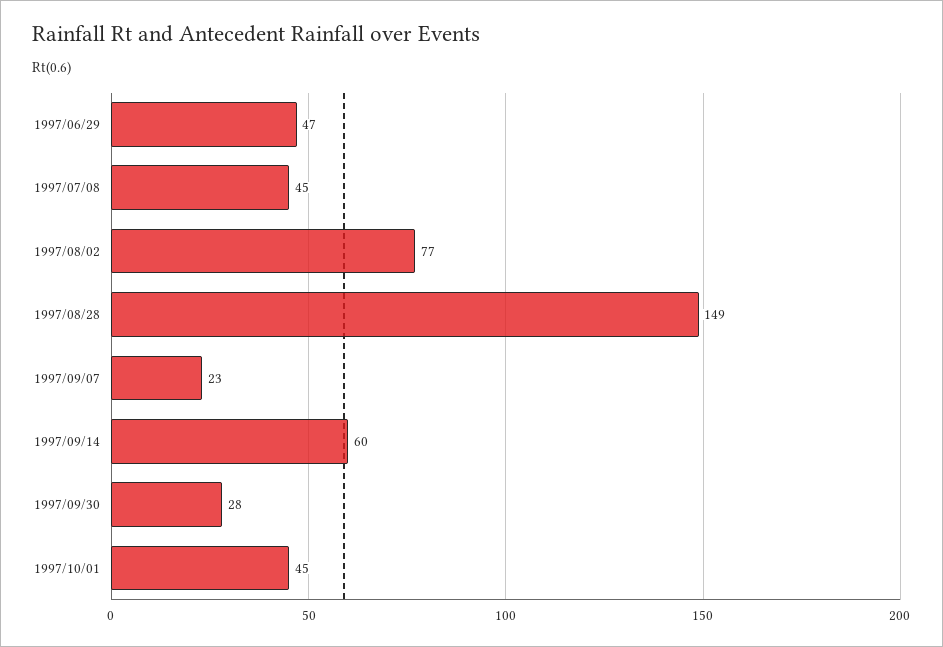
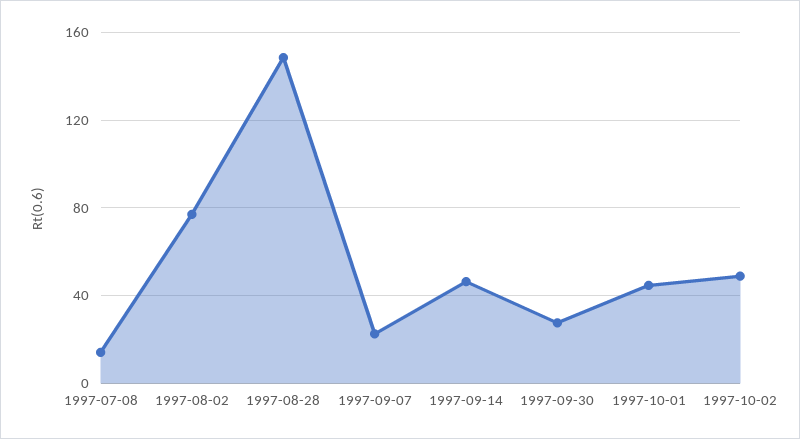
1997/06/29: 47 -> none
1997/07/08: 45 -> 15
1997/09/14: 60 -> 45
1997-10-02: none -> 50

